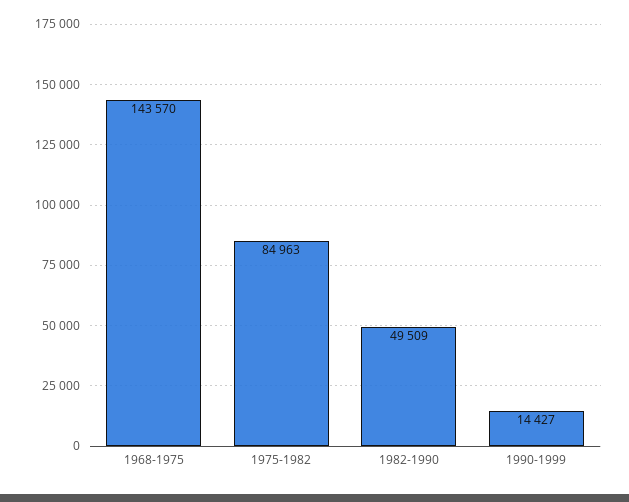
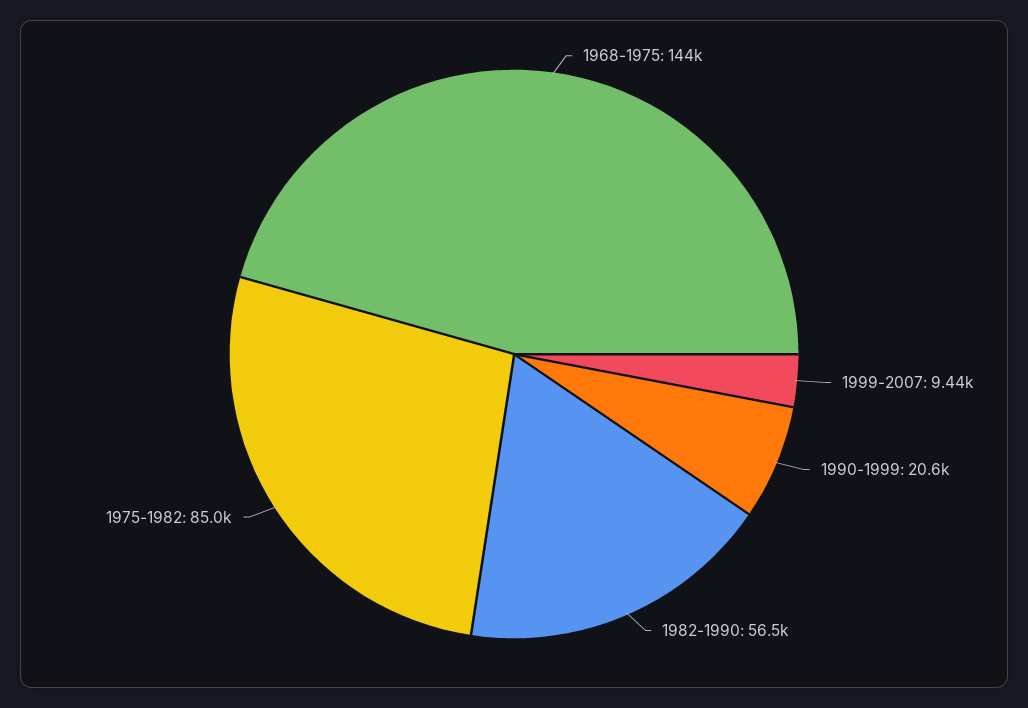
1982-1990: 49509 -> 56500
1990-1999: 14427 -> 20600
1999-2007: none -> 9440

